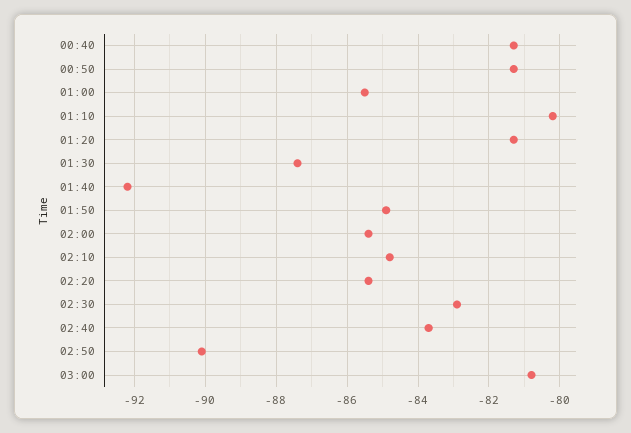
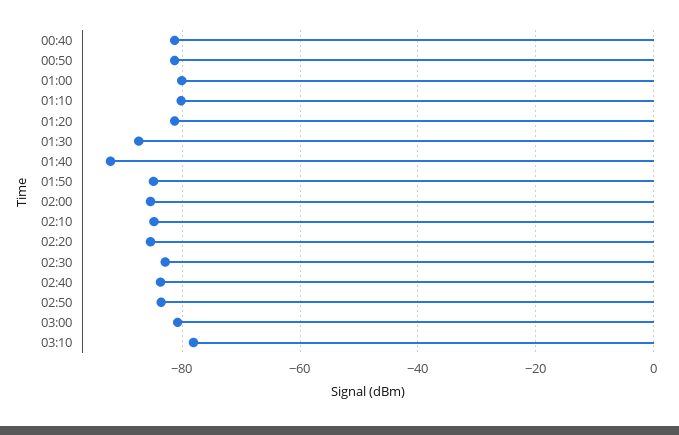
01:00: -85.5 -> -80
02:50: -90 -> -84
03:10: none -> -78

